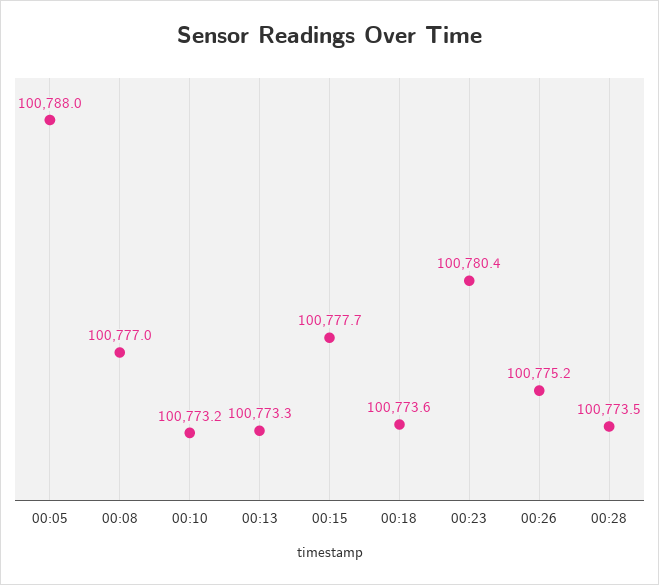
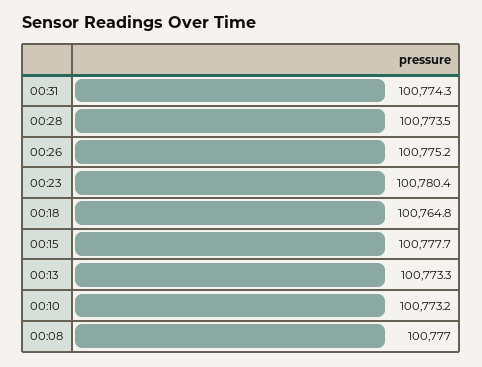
00:05: 100788 -> none
00:18: 100773.6 -> 100764.8
00:31: none -> 100774.3

